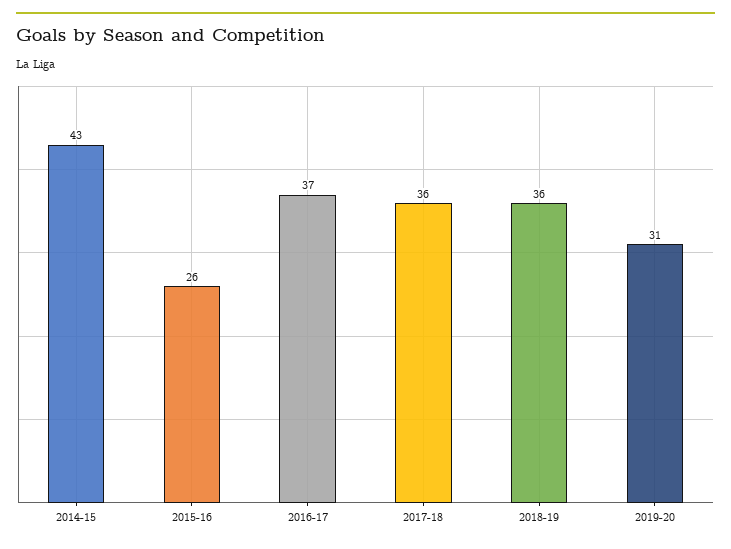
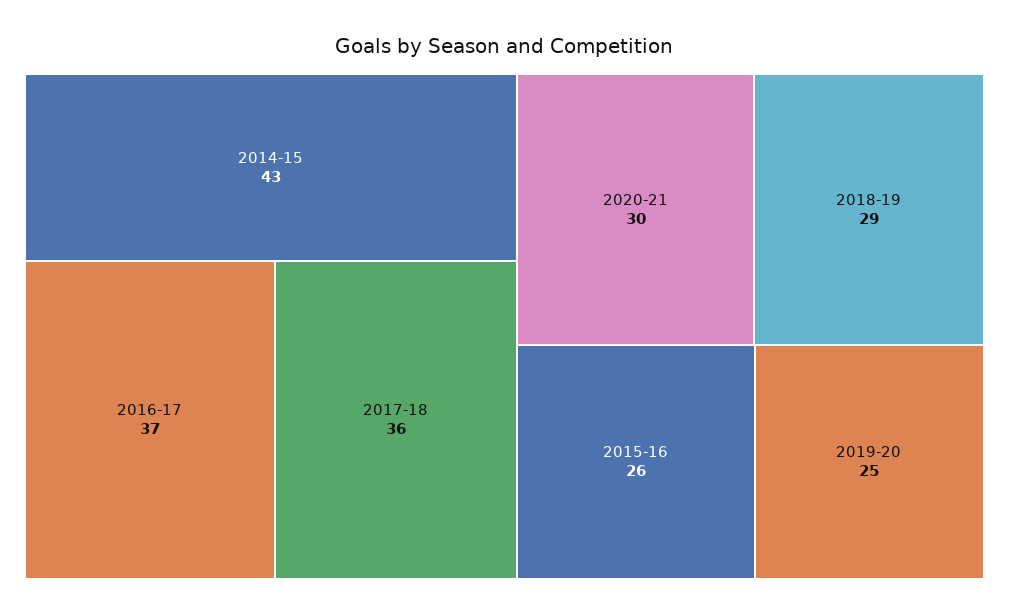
2018-19: 36 -> 29
2019-20: 31 -> 25
2020-21: none -> 30

